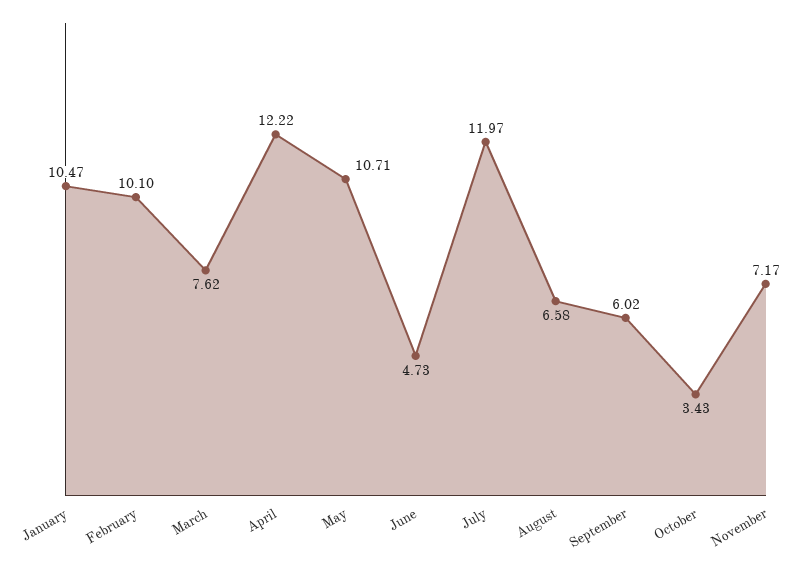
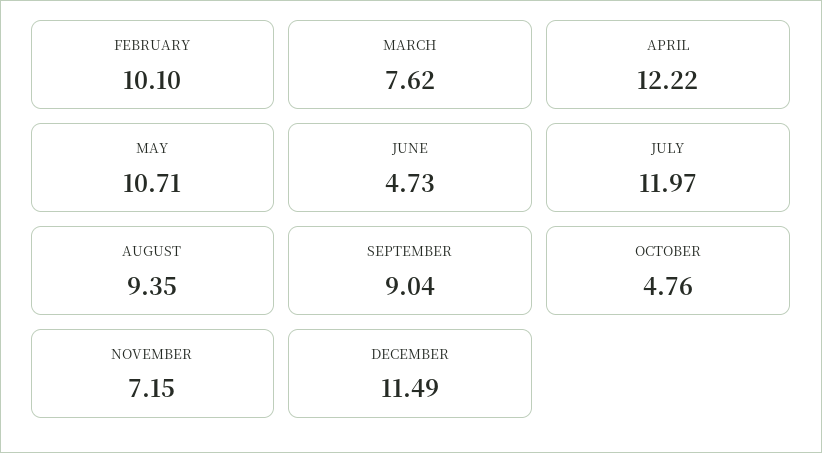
January: 10.47 -> none
August: 6.58 -> 9.35
September: 6.02 -> 9.04
October: 3.43 -> 4.76
November: 7.17 -> 7.15
DECEMBER: none -> 11.49

